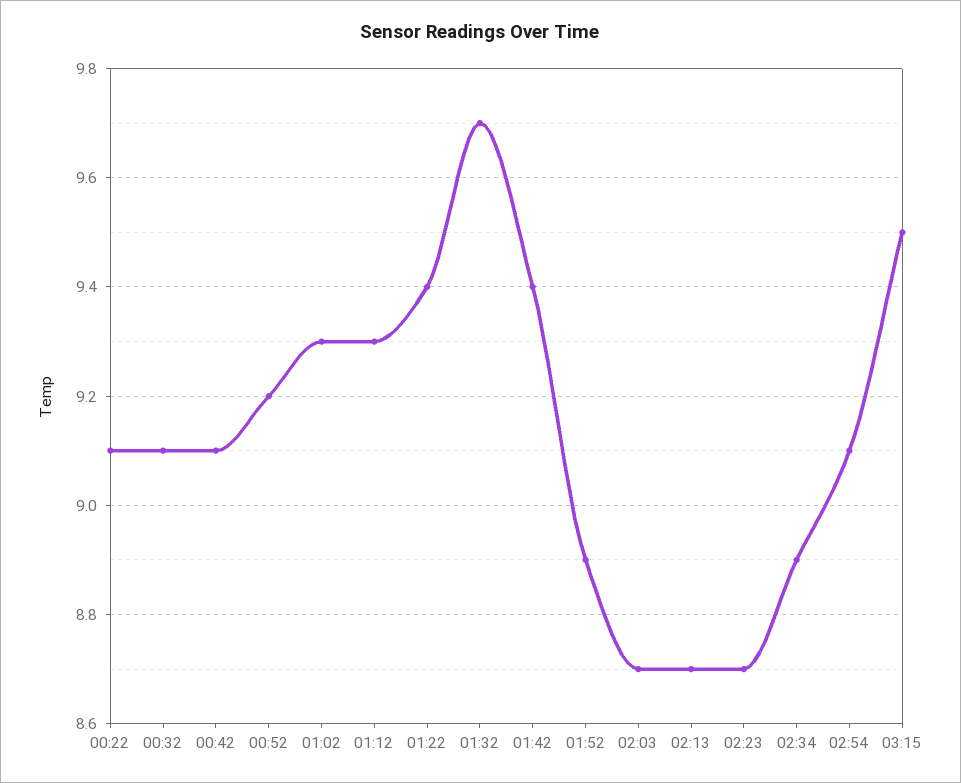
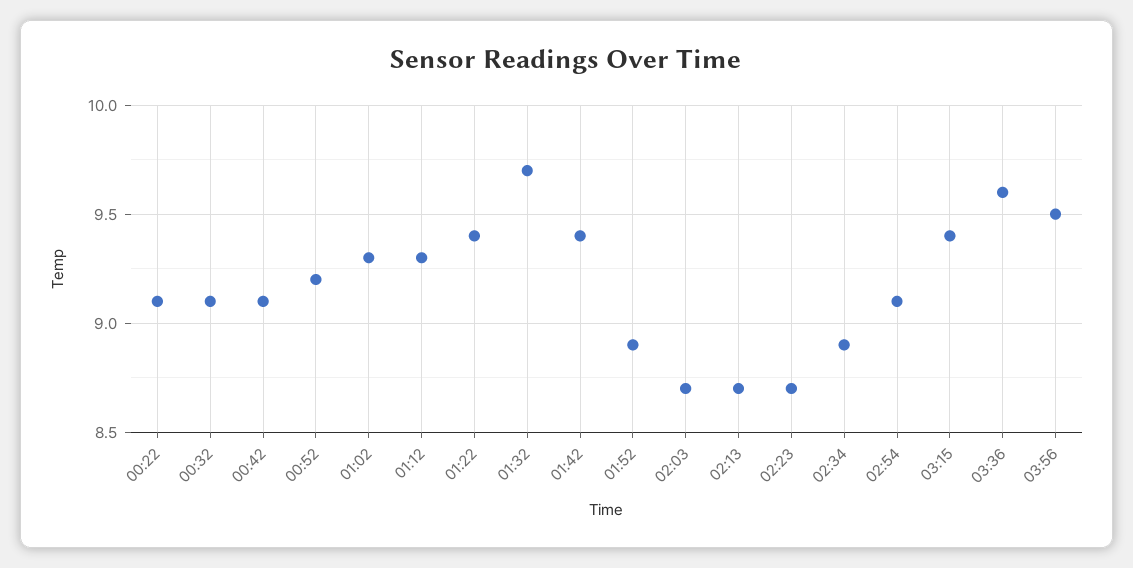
03:15: 9.5 -> 9.4
03:36: none -> 9.6
03:56: none -> 9.5

